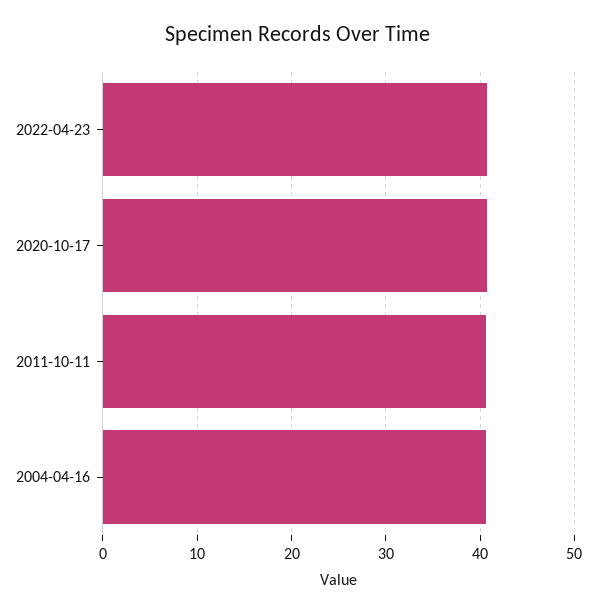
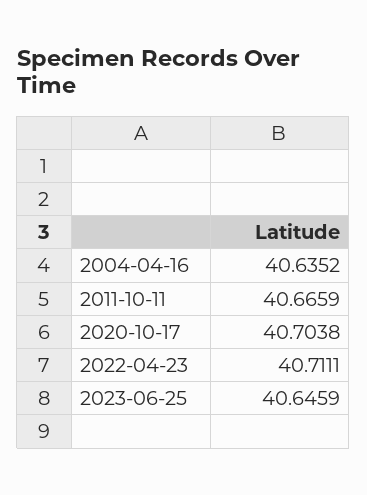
2023-06-25: none -> 40.6459

